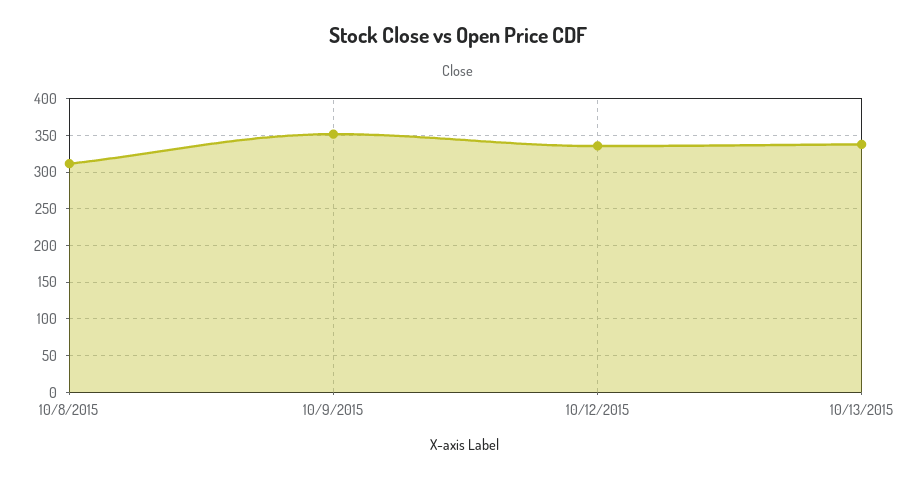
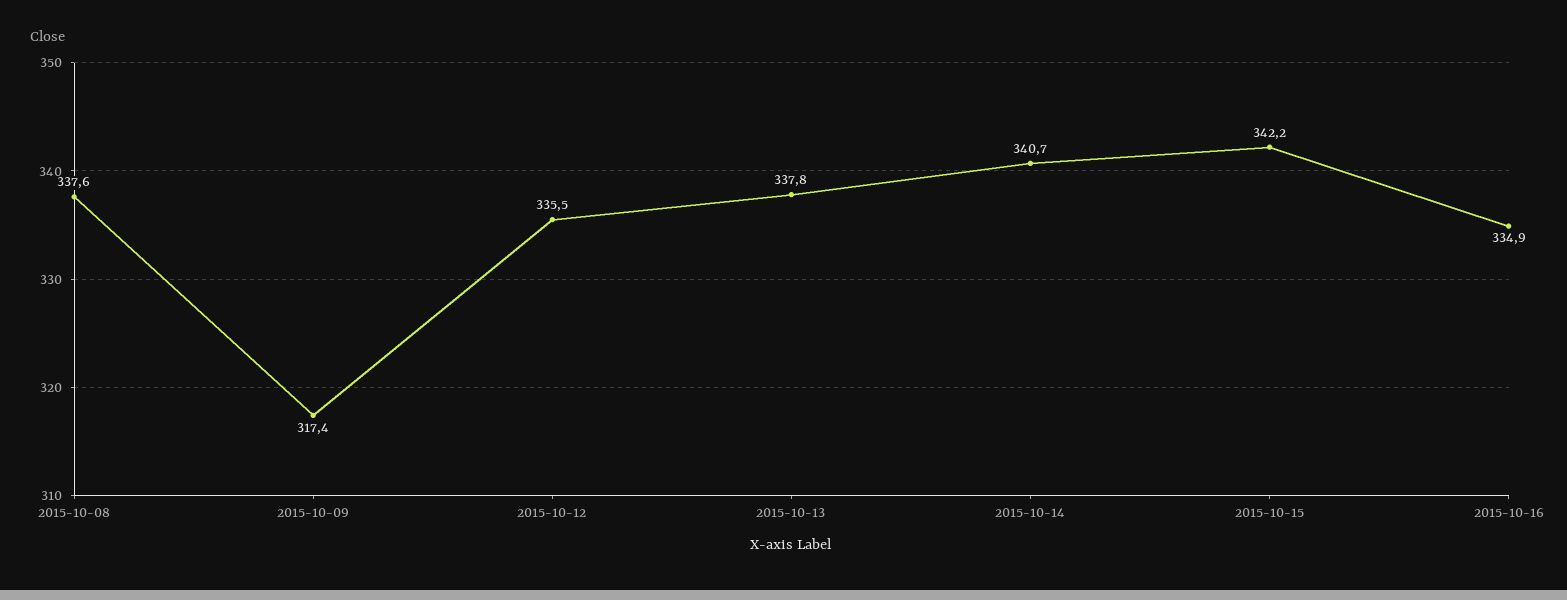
10/8/2015: 310 -> 337.6
10/9/2015: 350 -> 317.4
2015-10-14: none -> 340.7
2015-10-15: none -> 342.2
2015-10-16: none -> 334.9

